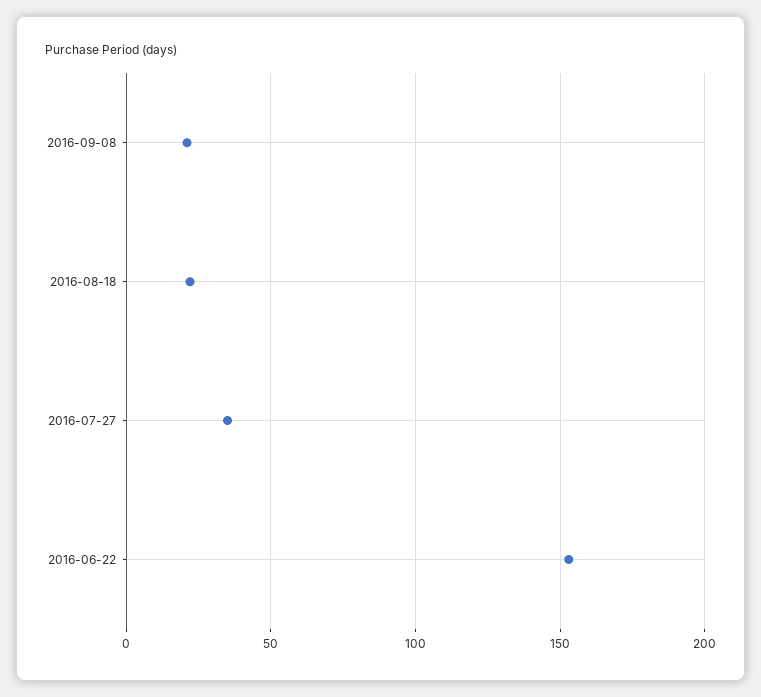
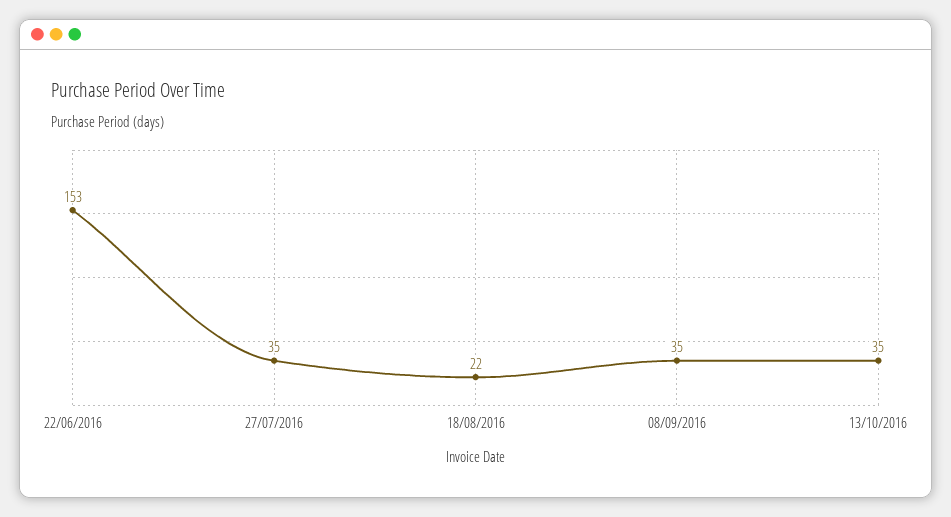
2016-09-08: 20 -> 35
13/10/2016: none -> 35

